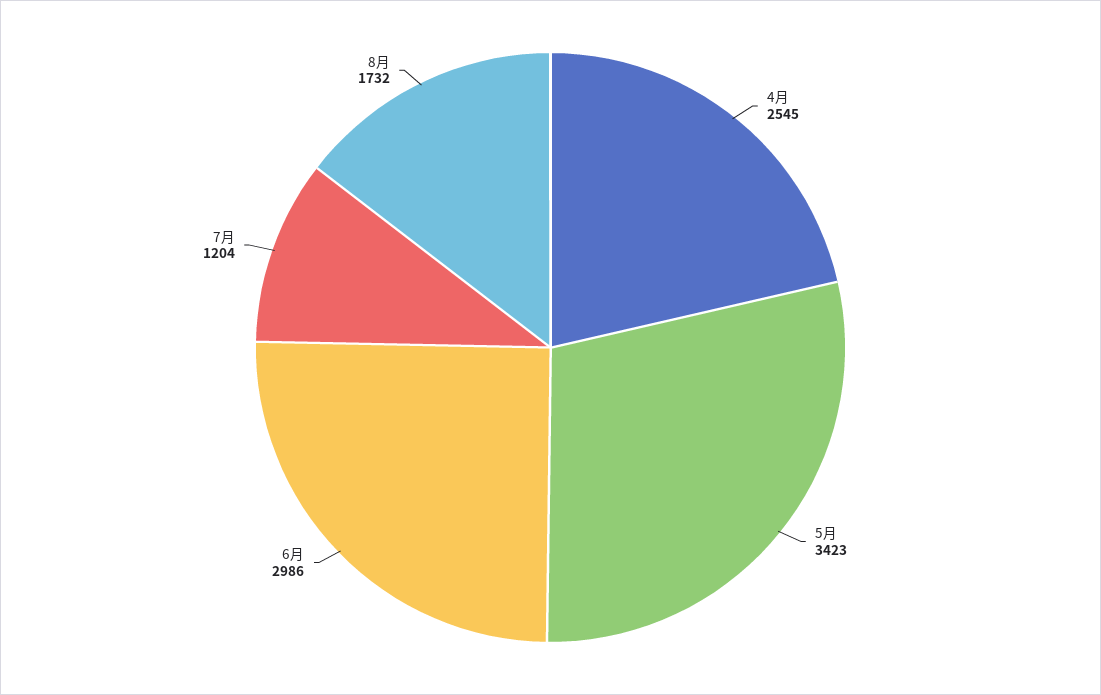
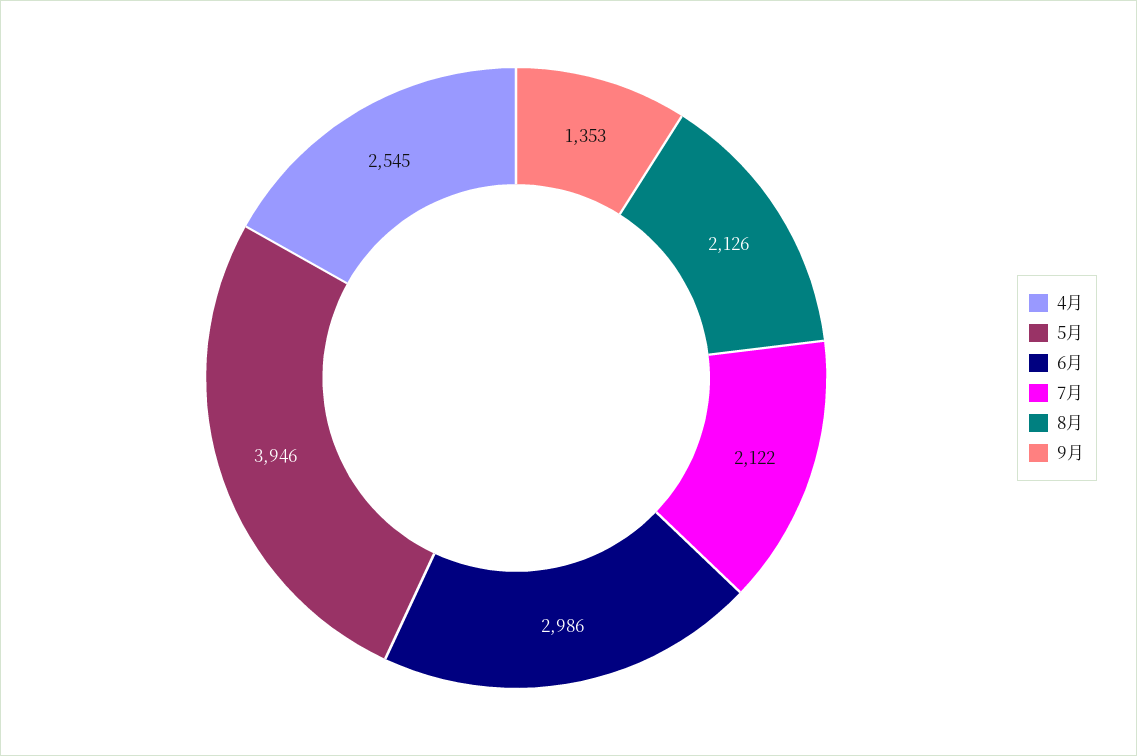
5月: 3423 -> 3946
7月: 1204 -> 2122
8月: 1732 -> 2126
9月: none -> 1353

